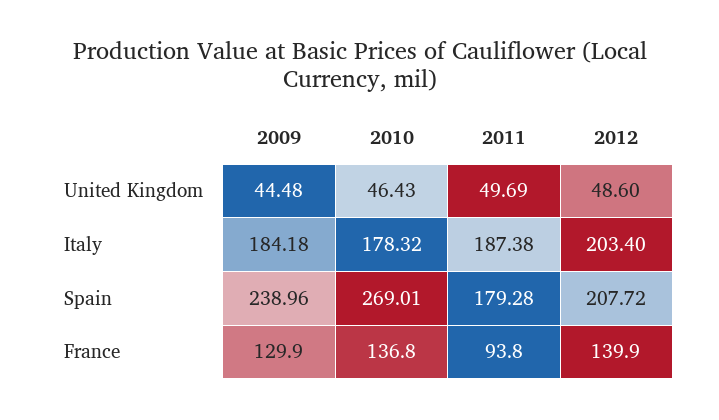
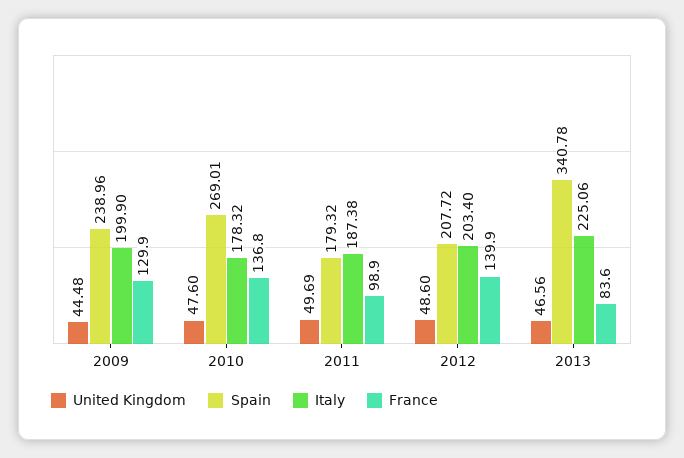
United Kingdom, 2010: 46.43 -> 47.6
Italy, 2009: 184.18 -> 199.9
Spain, 2011: 179.28 -> 179.32
France, 2011: 93.8 -> 98.9
United Kingdom, 2013: none -> 46.56
Spain, 2013: none -> 340.78
Italy, 2013: none -> 225.06
France, 2013: none -> 83.6

